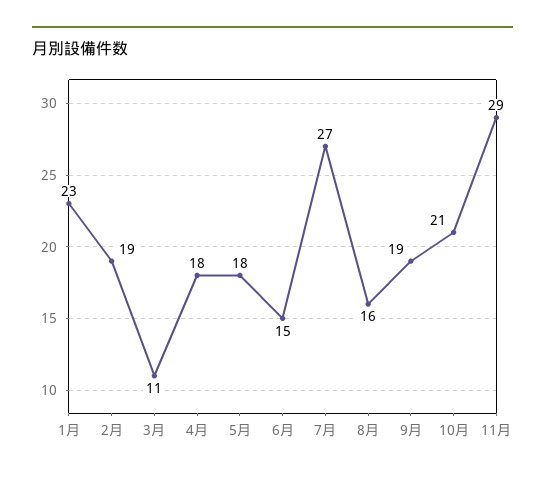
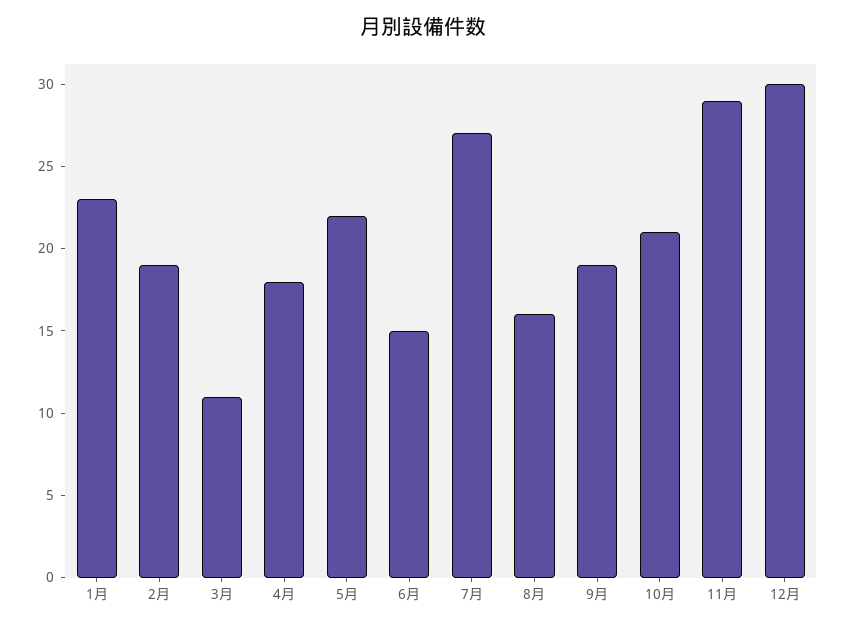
5月: 18 -> 22
12月: none -> 30

